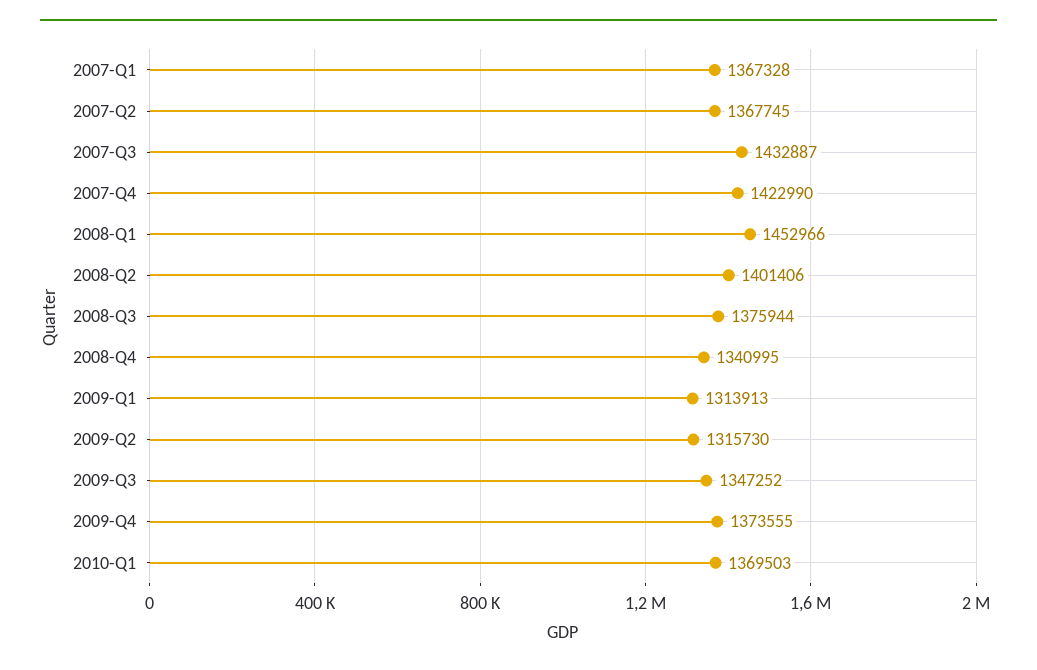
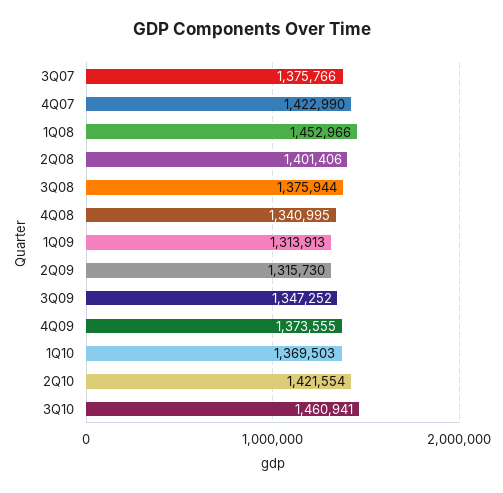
2007-Q1: 1367328 -> none
2007-Q2: 1367745 -> none
2007-Q3: 1432887 -> 1375766
2Q10: none -> 1421554
3Q10: none -> 1460941

